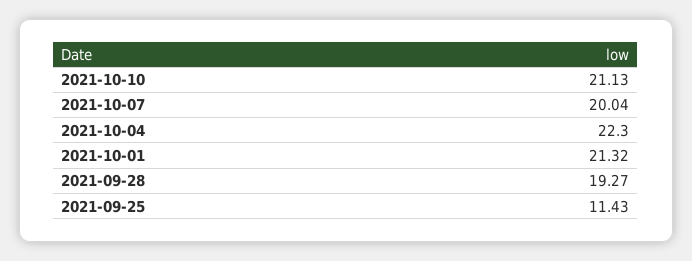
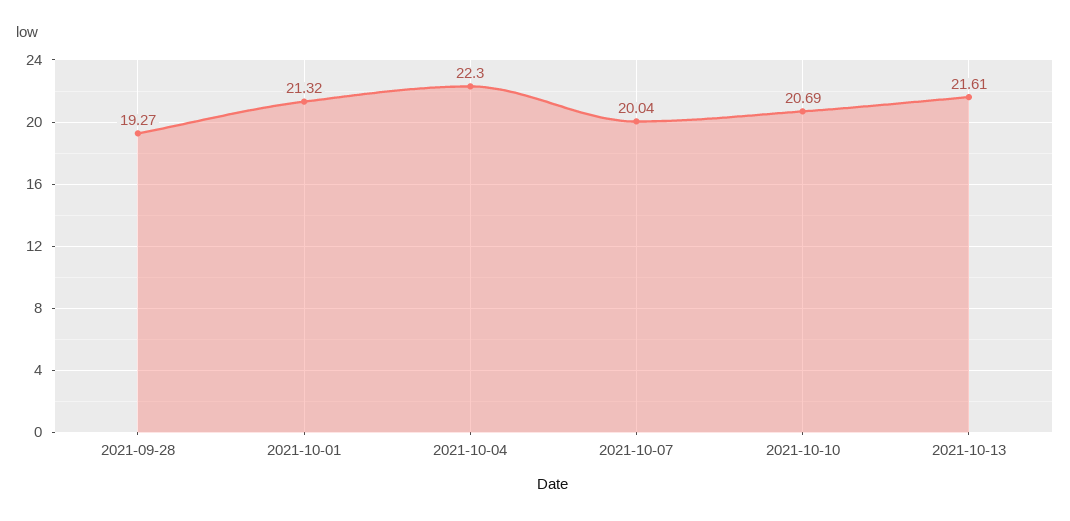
2021-10-10: 21.13 -> 20.69
2021-09-25: 11.43 -> none
2021-10-13: none -> 21.61

